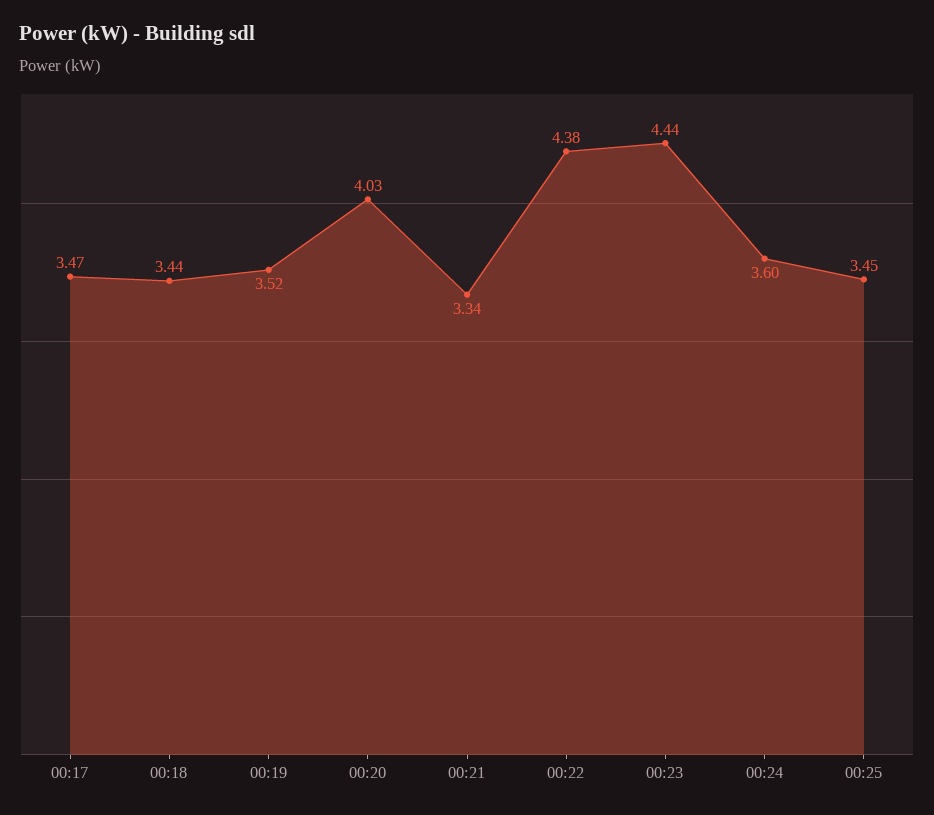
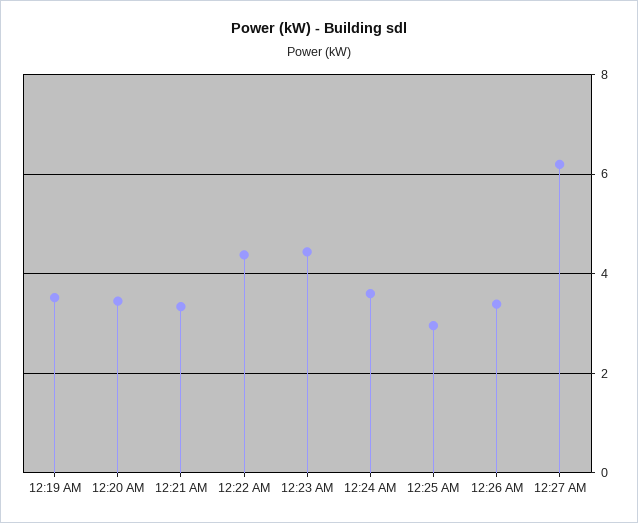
00:17: 3.47 -> none
00:18: 3.44 -> none
00:20: 4.03 -> 3.4
00:25: 3.45 -> 3
12:26 AM: none -> 3.4
12:27 AM: none -> 6.2

